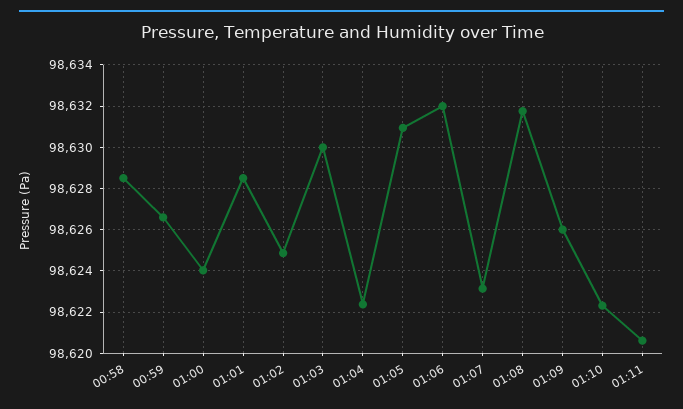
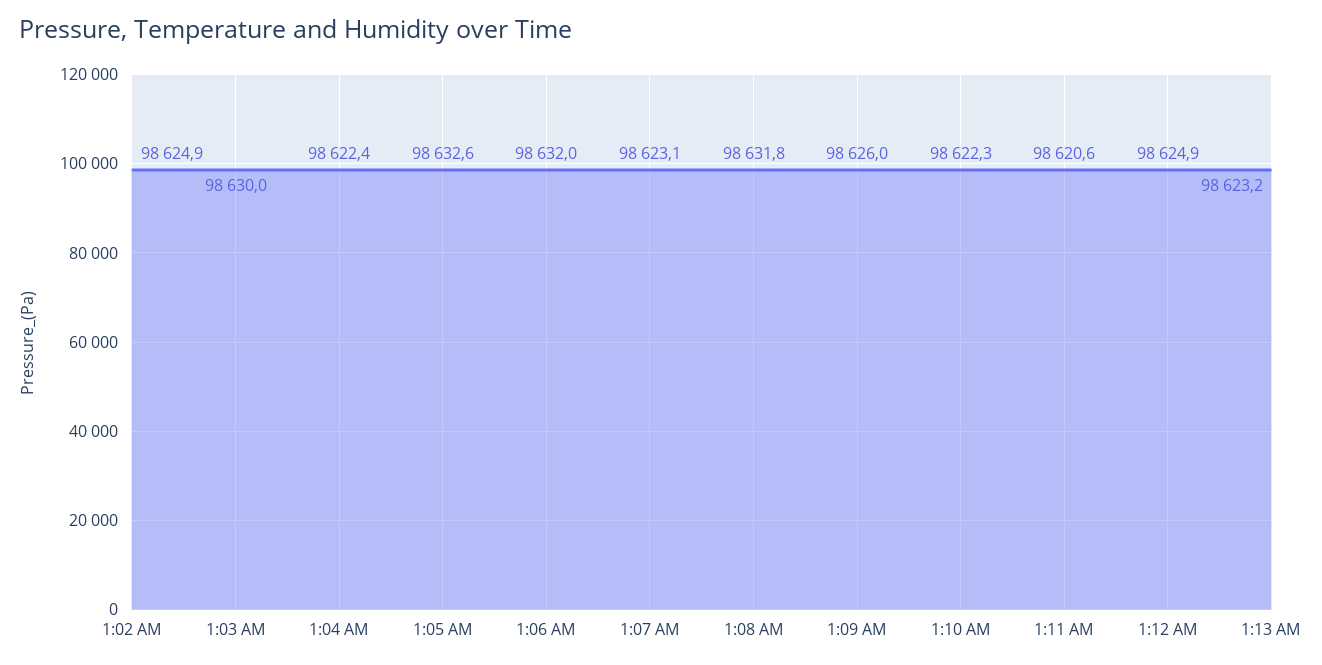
00:58: 98628.5 -> none
00:59: 98626.5 -> none
01:00: 98624 -> none
01:01: 98628.5 -> none
01:05: 98631 -> 98632.6
1:12 AM: none -> 98624.9
1:13 AM: none -> 98623.2

